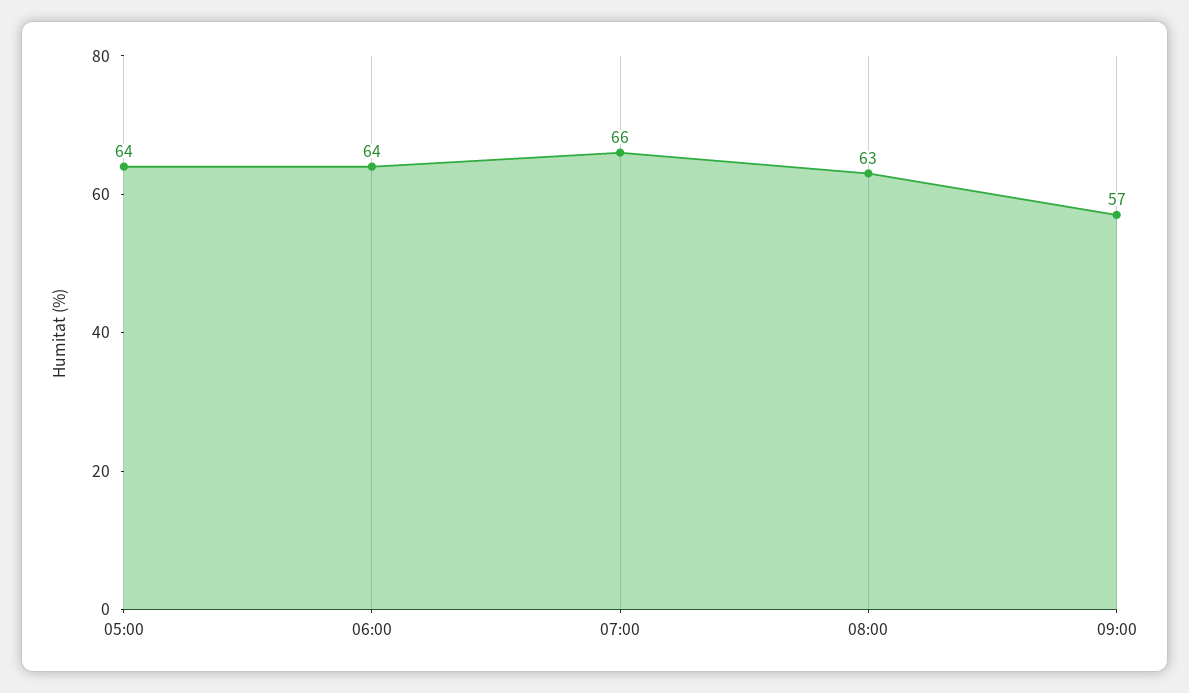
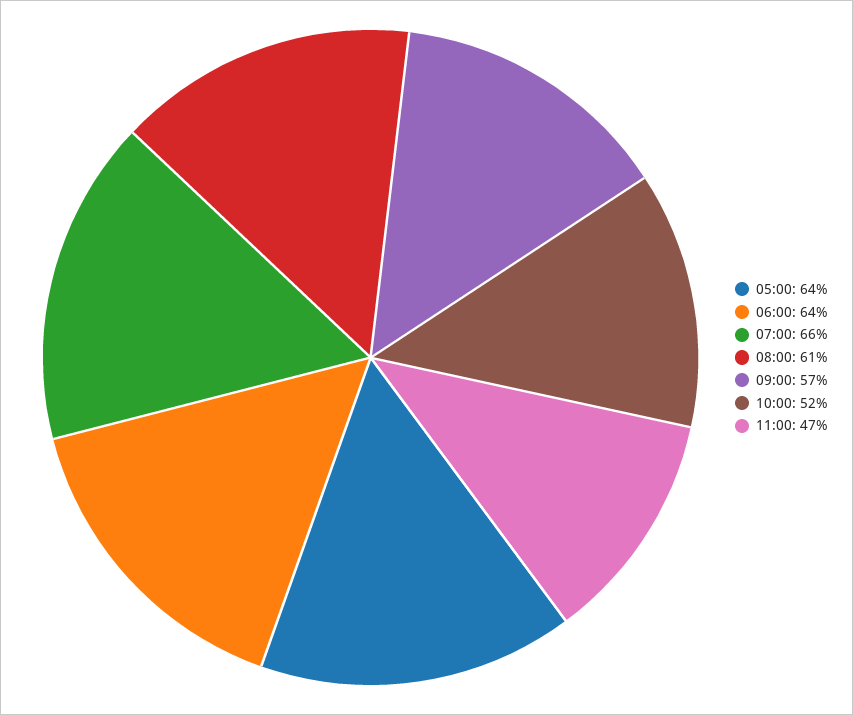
08:00: 63 -> 61
10:00: none -> 52
11:00: none -> 47

